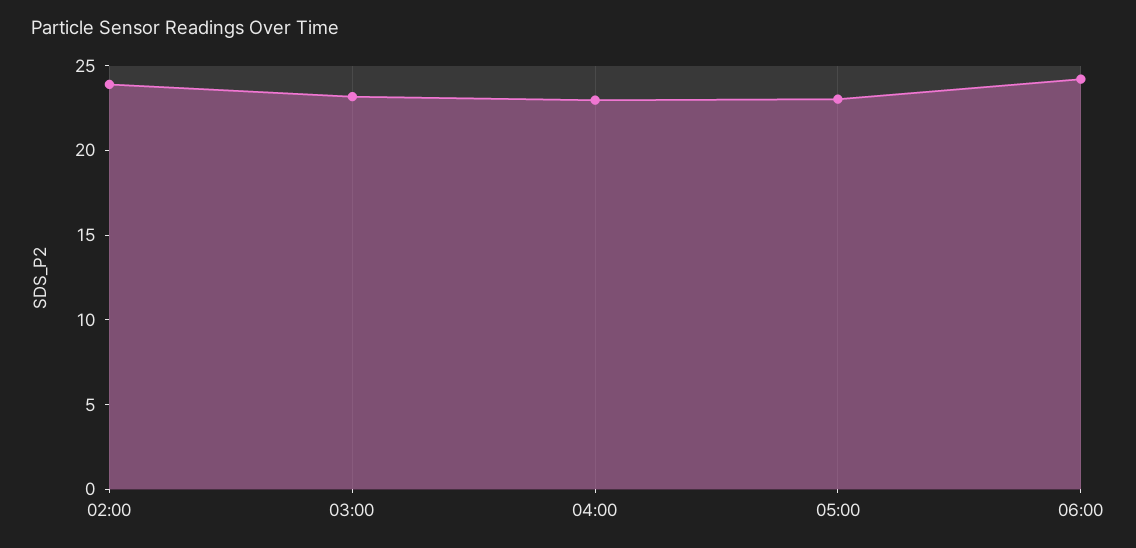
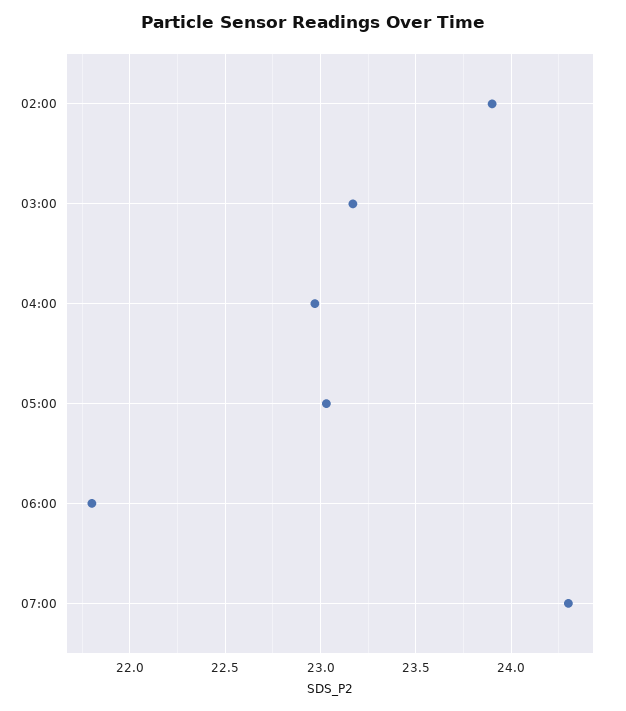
06:00: 24 -> 21.8
07:00: none -> 24.3

